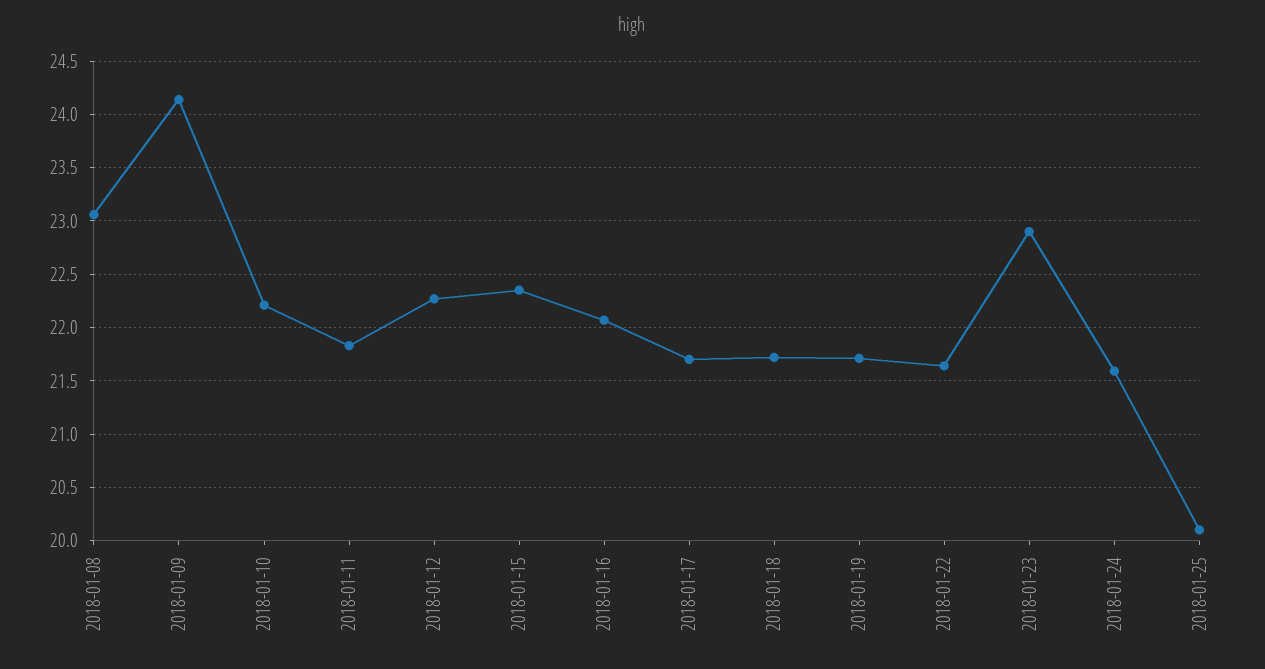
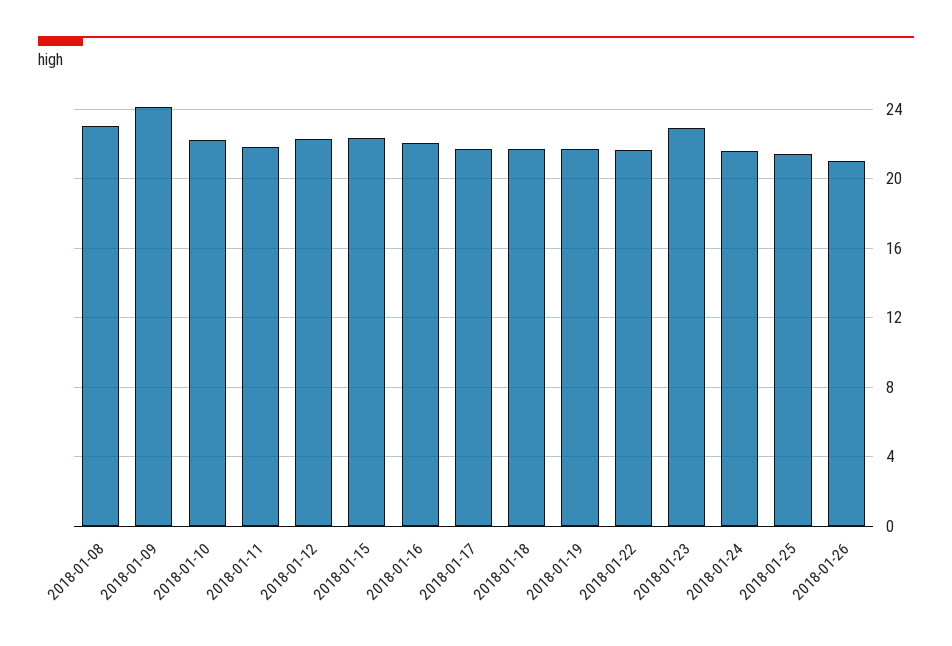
2018-01-25: 20.1 -> 21.5
2018-01-26: none -> 21

